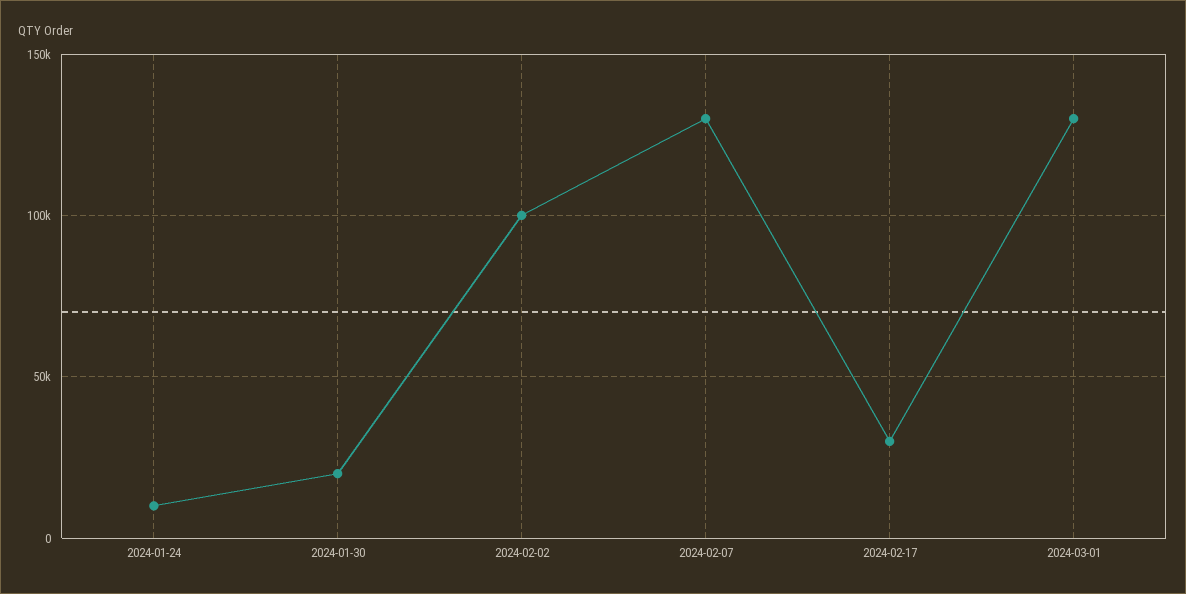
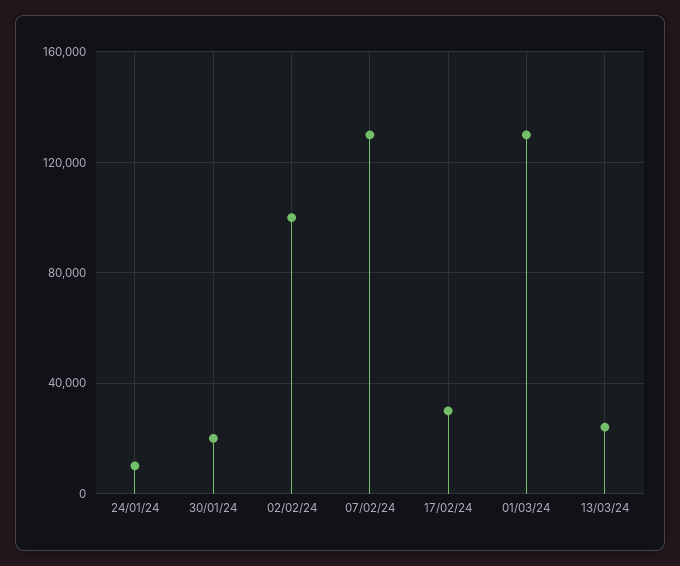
13/03/24: none -> 25000

